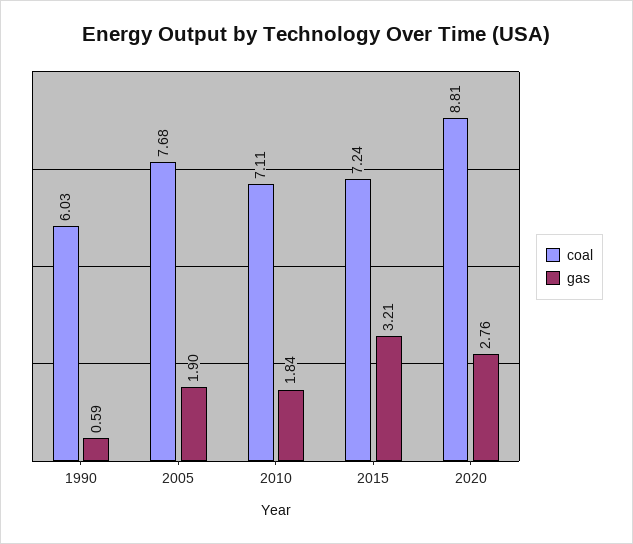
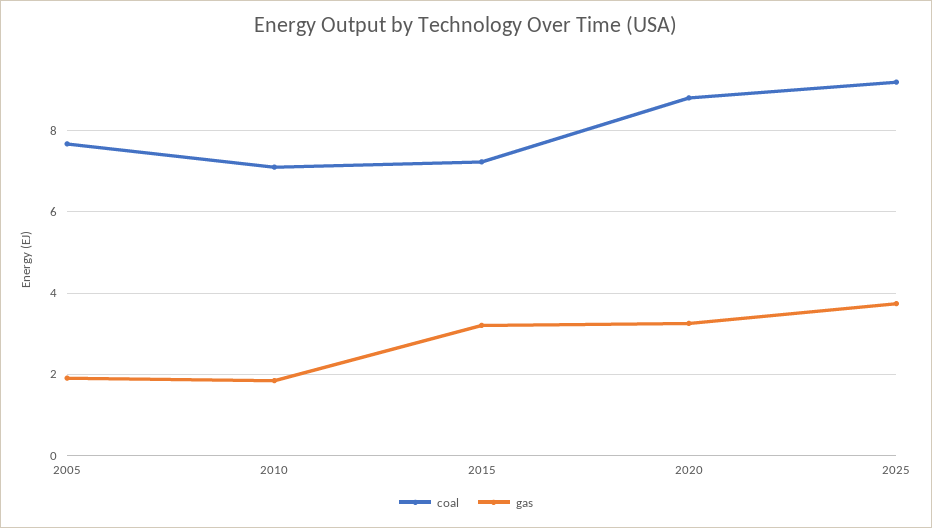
coal, 1990: 6.03 -> none
gas, 1990: 0.59 -> none
gas, 2020: 2.76 -> 3.2
coal, 2025: none -> 9.2
gas, 2025: none -> 3.8

